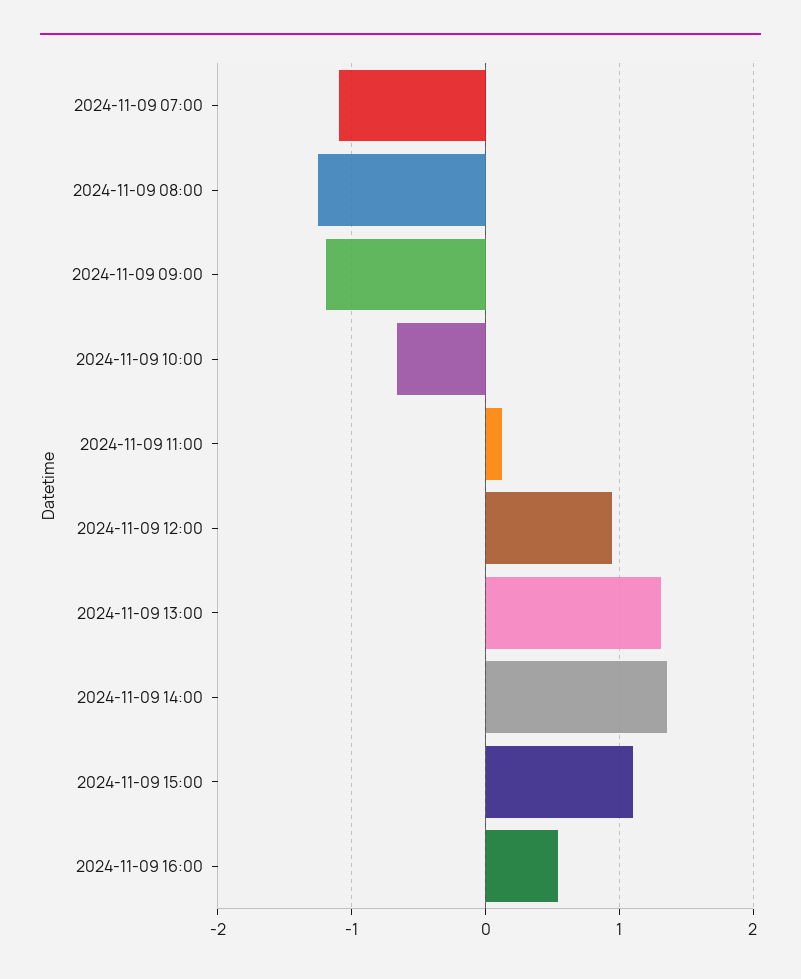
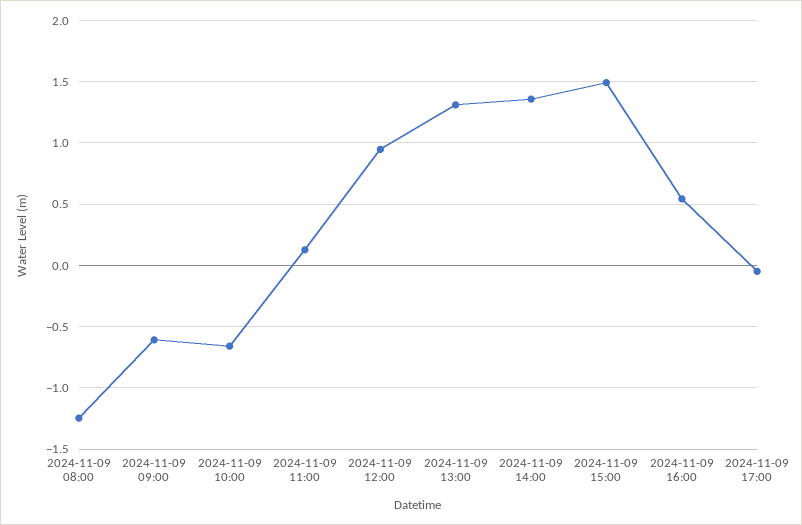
2024-11-09 07:00: -1.1 -> none
2024-11-09 09:00: -1.2 -> -0.6
2024-11-09 15:00: 1.1 -> 1.5
2024-11-09 17:00: none -> -0.05

